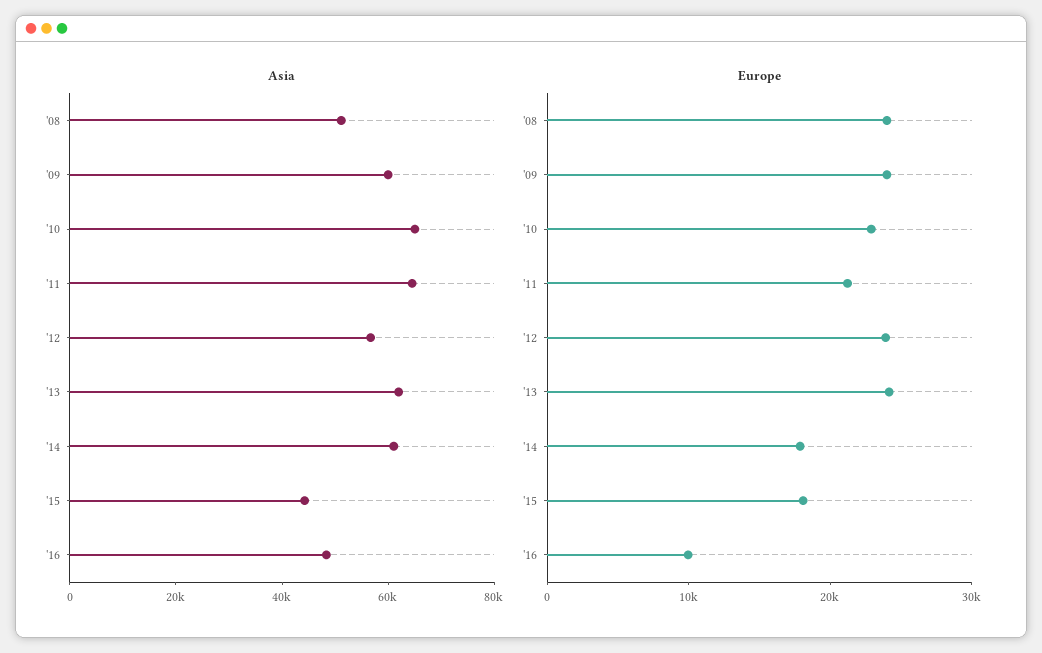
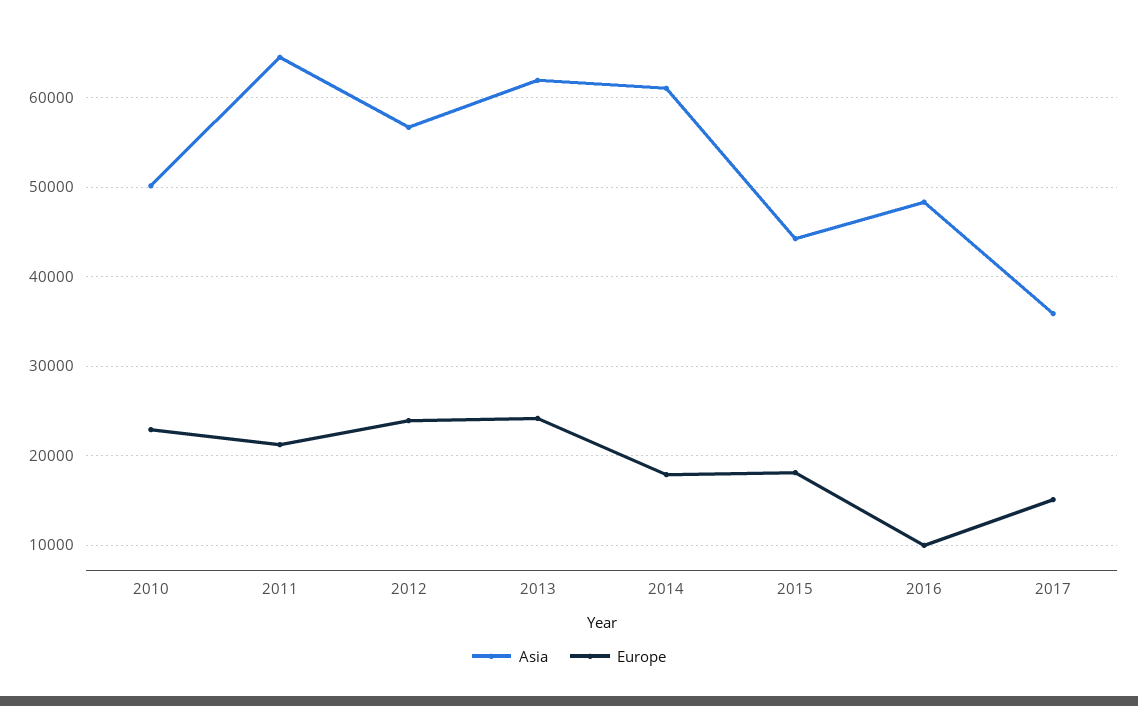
Asia, '08: 50000 -> none
Asia, '09: 60000 -> none
Asia, '10: 65000 -> 50000
Europe, '08: 24000 -> none
Europe, '09: 24000 -> none
Asia, 2017: none -> 36000
Europe, 2017: none -> 15000

